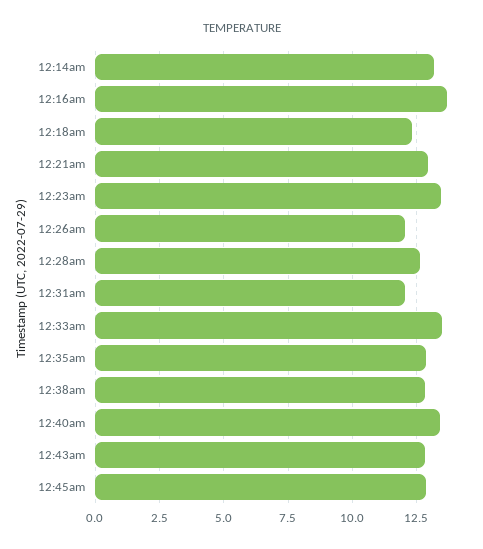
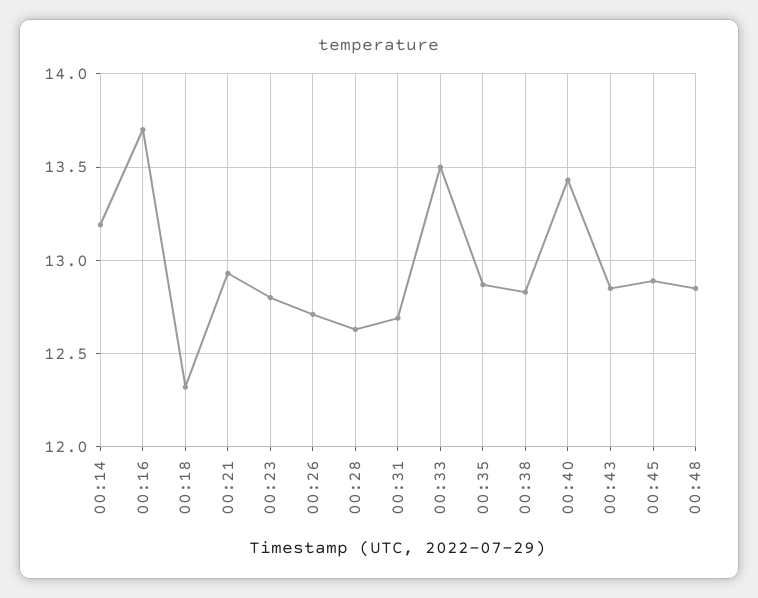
12:23am: 13.5 -> 12.8
12:26am: 12 -> 12.7
12:31am: 12 -> 12.7
00:48: none -> 12.85

